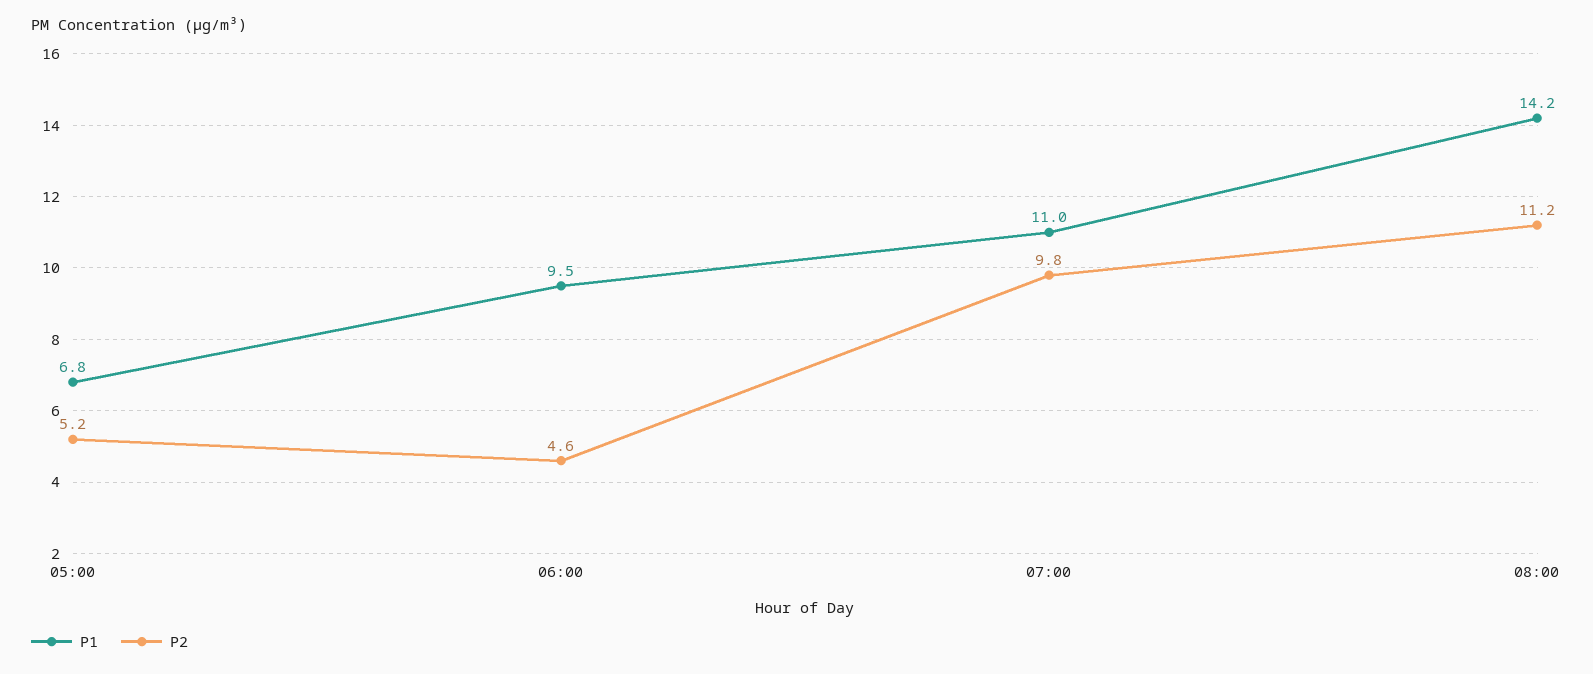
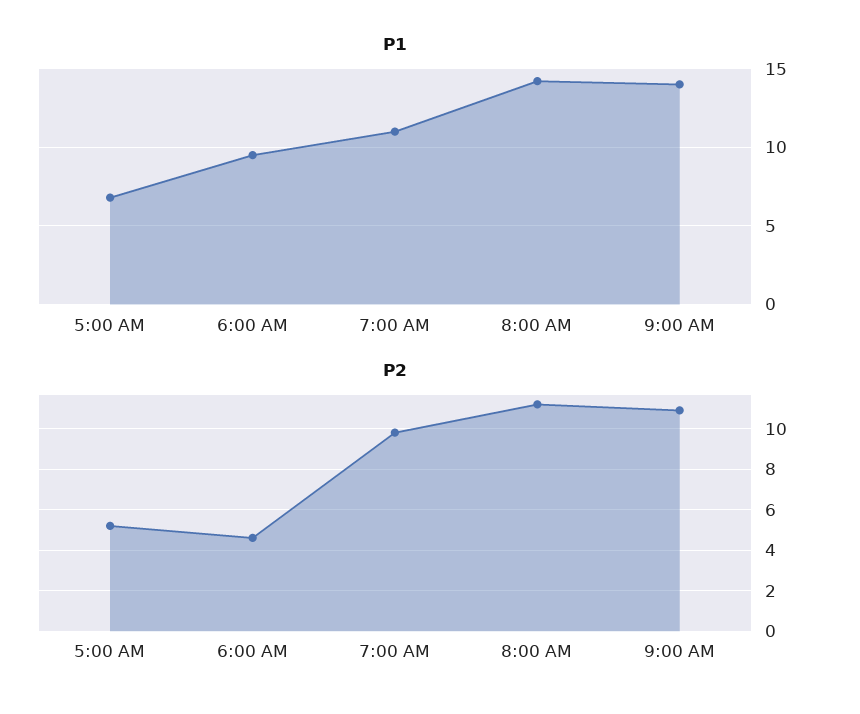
P1, 9:00 AM: none -> 14
P2, 9:00 AM: none -> 11

